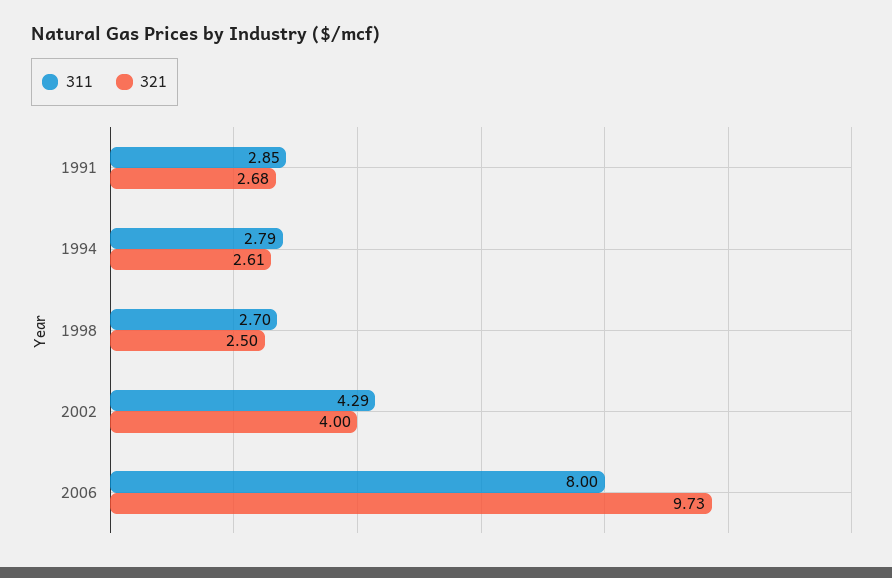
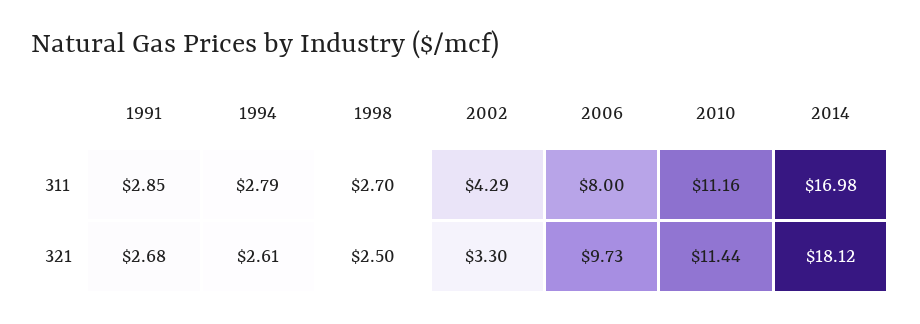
321, 2002: 4 -> 3.3
311, 2010: none -> 11.16
311, 2014: none -> 16.98
321, 2010: none -> 11.44
321, 2014: none -> 18.12

